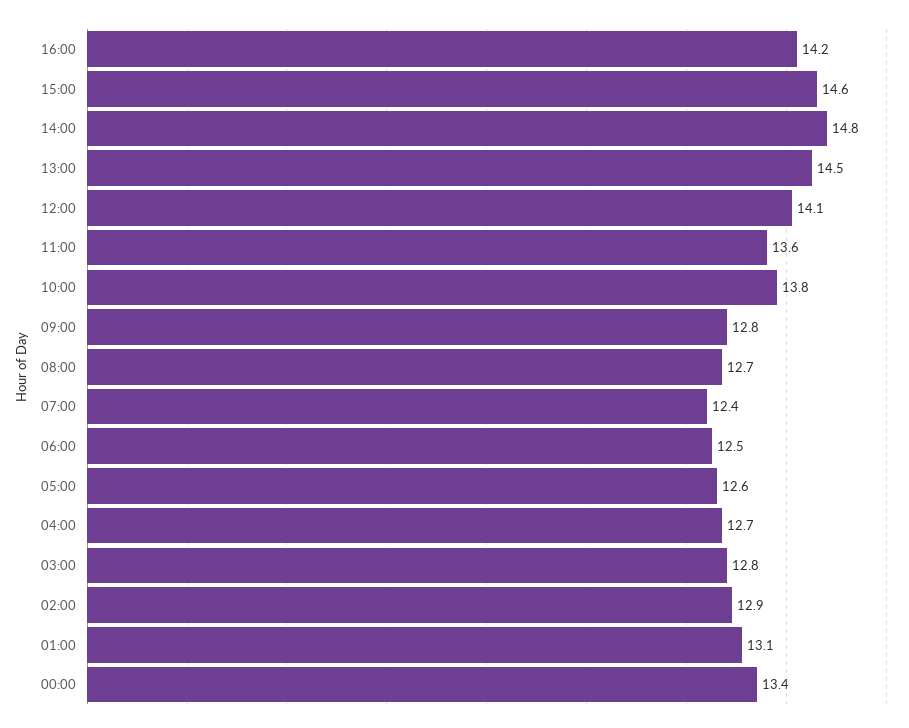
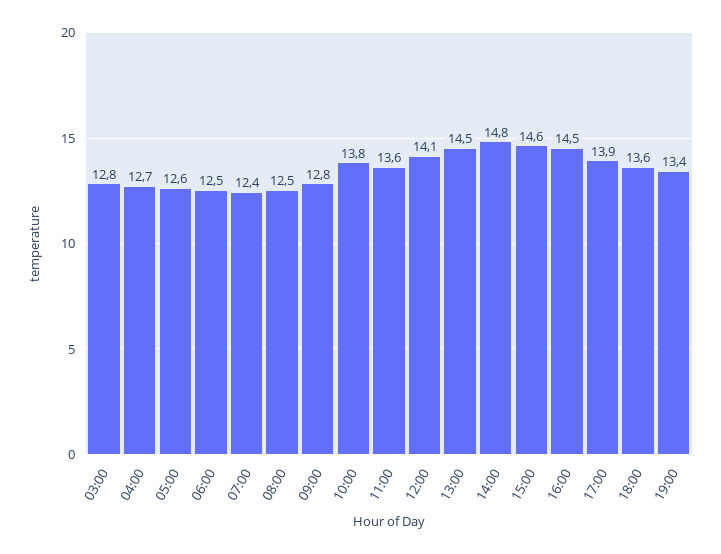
16:00: 14.2 -> 14.5
08:00: 12.7 -> 12.5
02:00: 12.9 -> none
01:00: 13.1 -> none
00:00: 13.4 -> none
17:00: none -> 13.9
18:00: none -> 13.6
19:00: none -> 13.4

